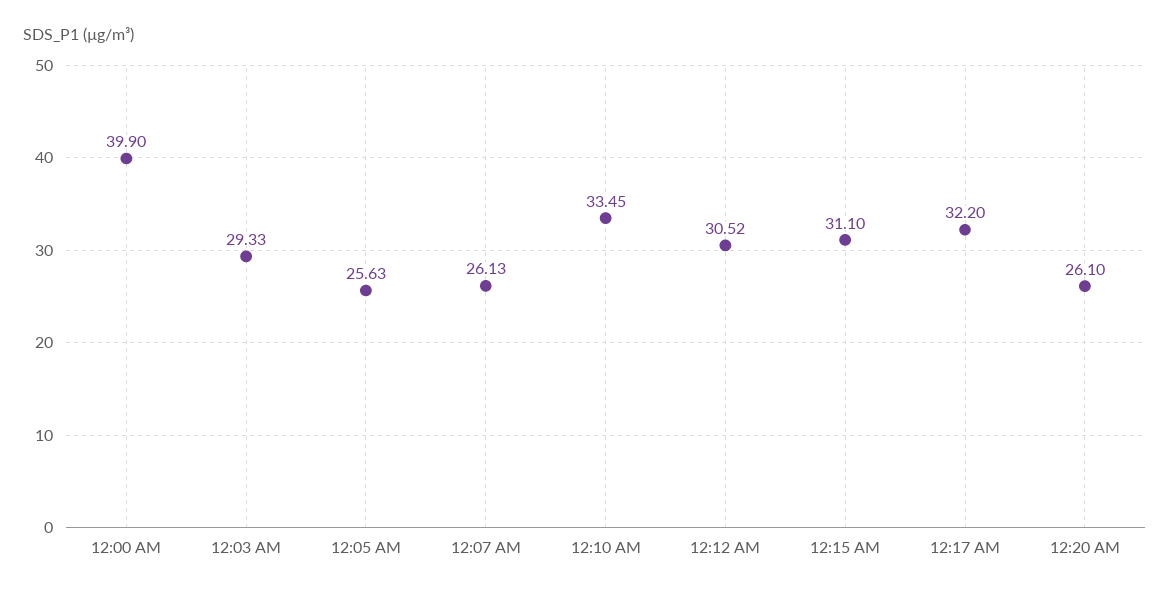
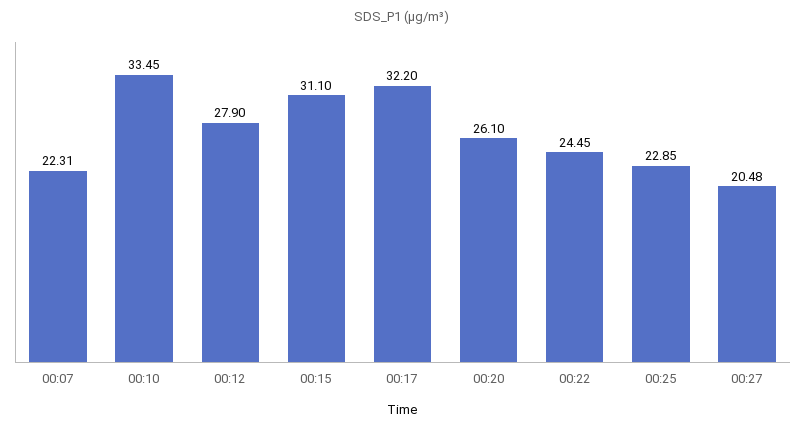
12:00 AM: 39.9 -> none
12:03 AM: 29.33 -> none
12:05 AM: 25.63 -> none
12:07 AM: 26.13 -> 22.31
12:12 AM: 30.52 -> 27.9
00:22: none -> 24.45
00:25: none -> 22.85
00:27: none -> 20.48

